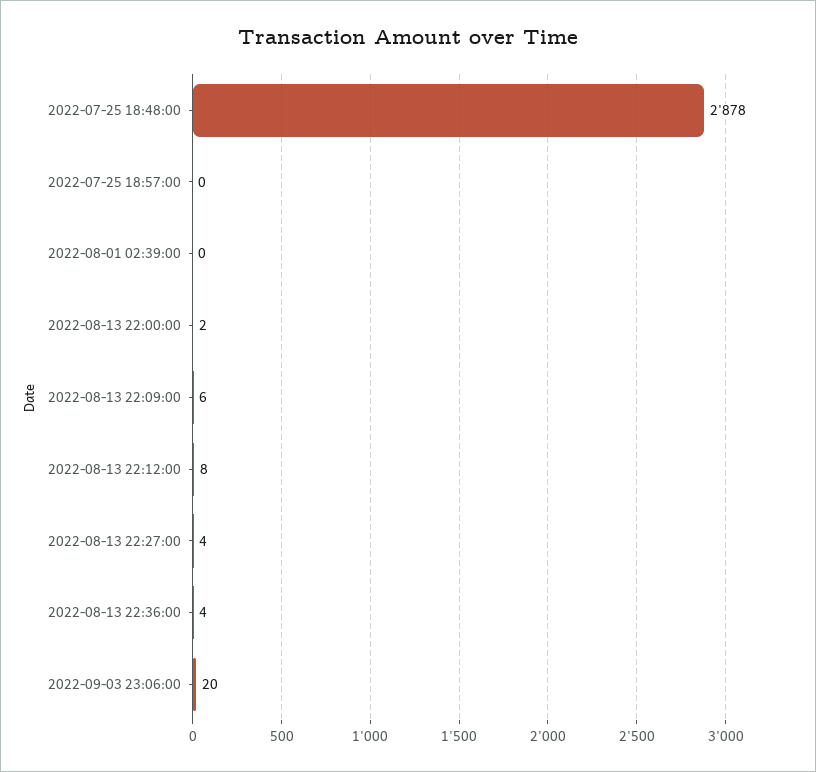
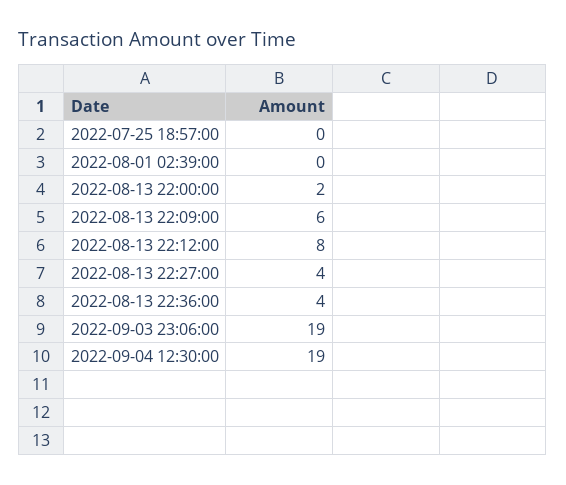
2022-07-25 18:48:00: 2878 -> none
2022-09-03 23:06:00: 20 -> 19
2022-09-04 12:30:00: none -> 19

